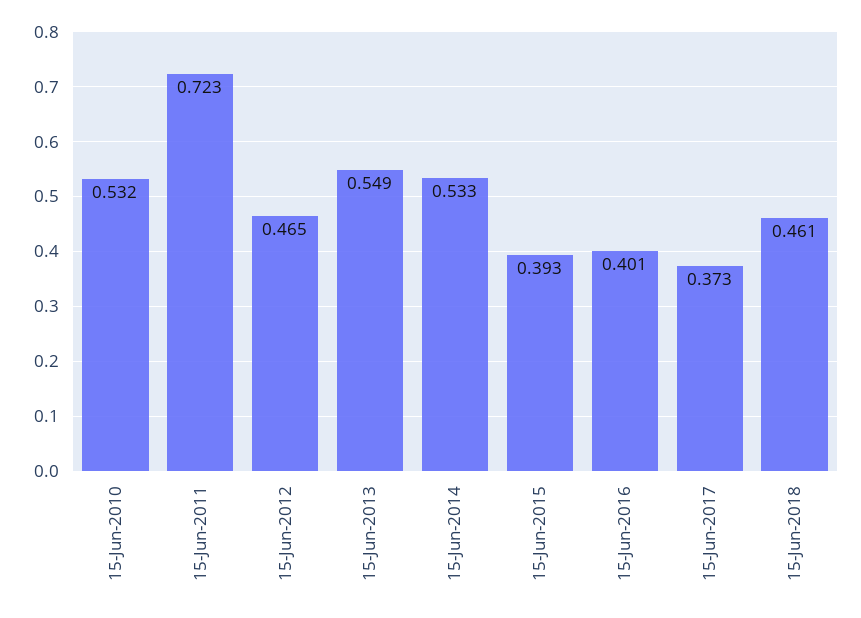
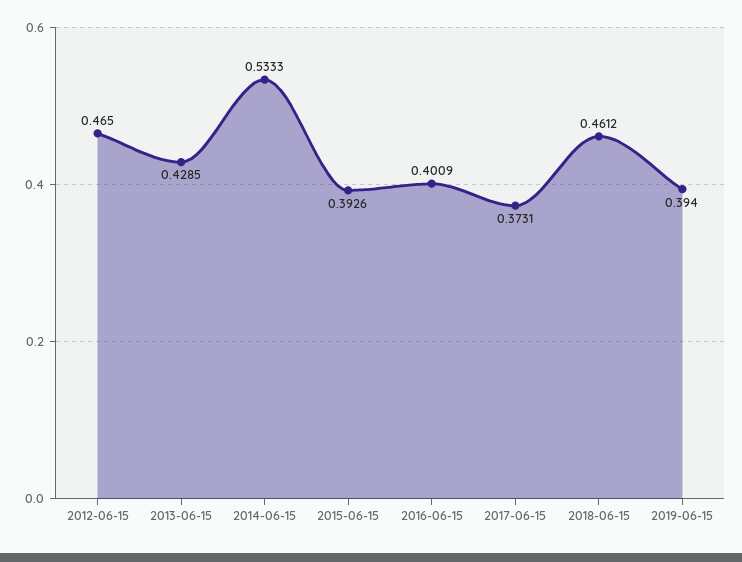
15-Jun-2010: 0.532 -> none
15-Jun-2011: 0.723 -> none
15-Jun-2013: 0.549 -> 0.4285
2019-06-15: none -> 0.394

